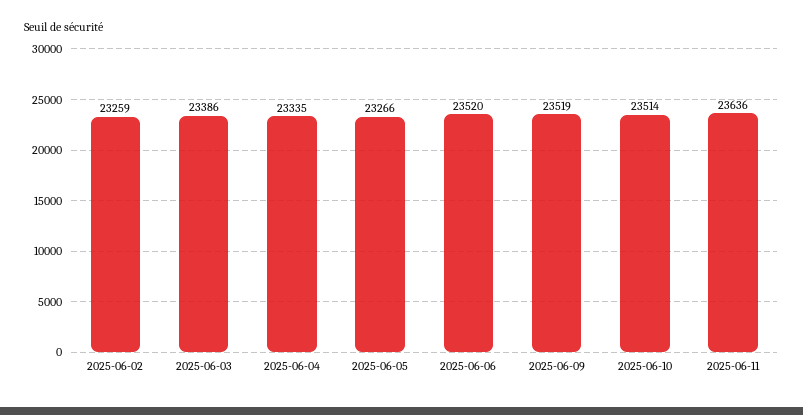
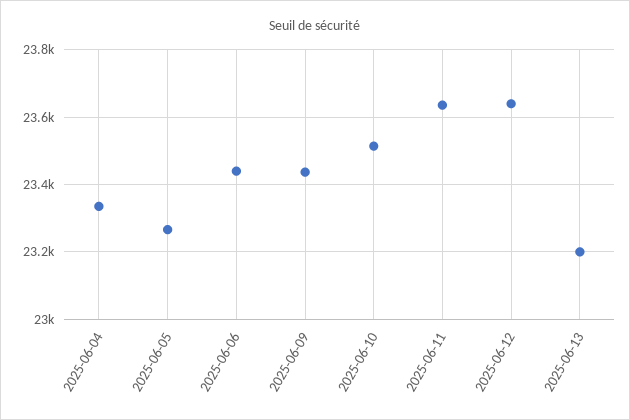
2025-06-02: 23259 -> none
2025-06-03: 23386 -> none
2025-06-06: 23520 -> 23440
2025-06-09: 23519 -> 23440
2025-06-12: none -> 23640
2025-06-13: none -> 23200

